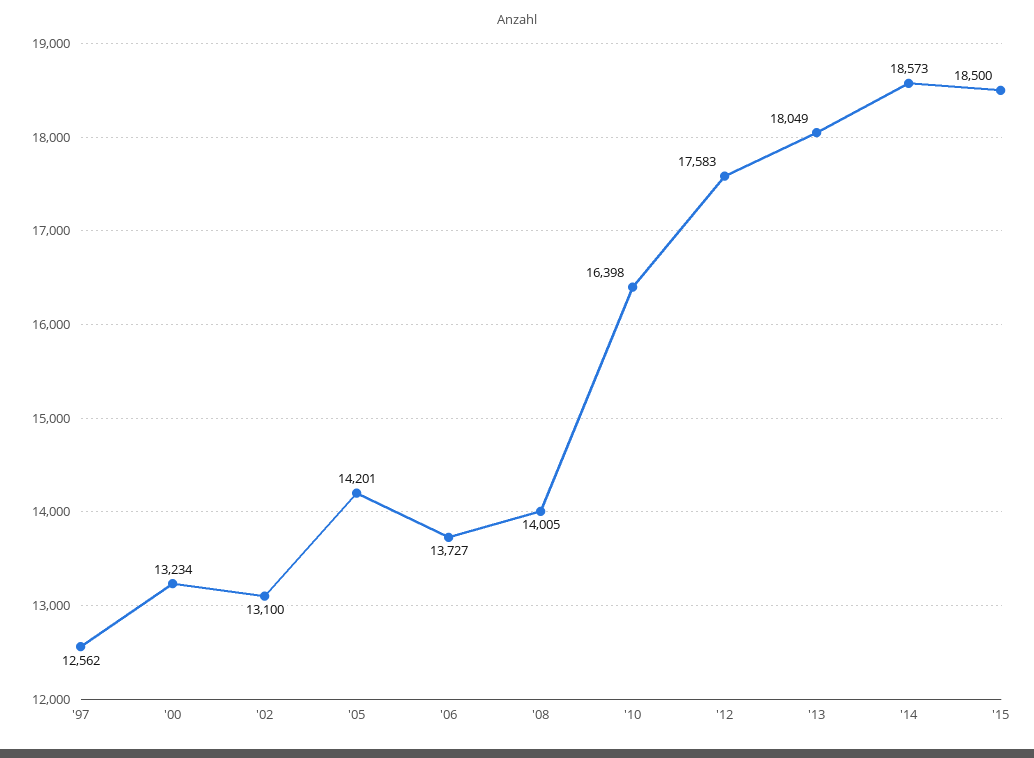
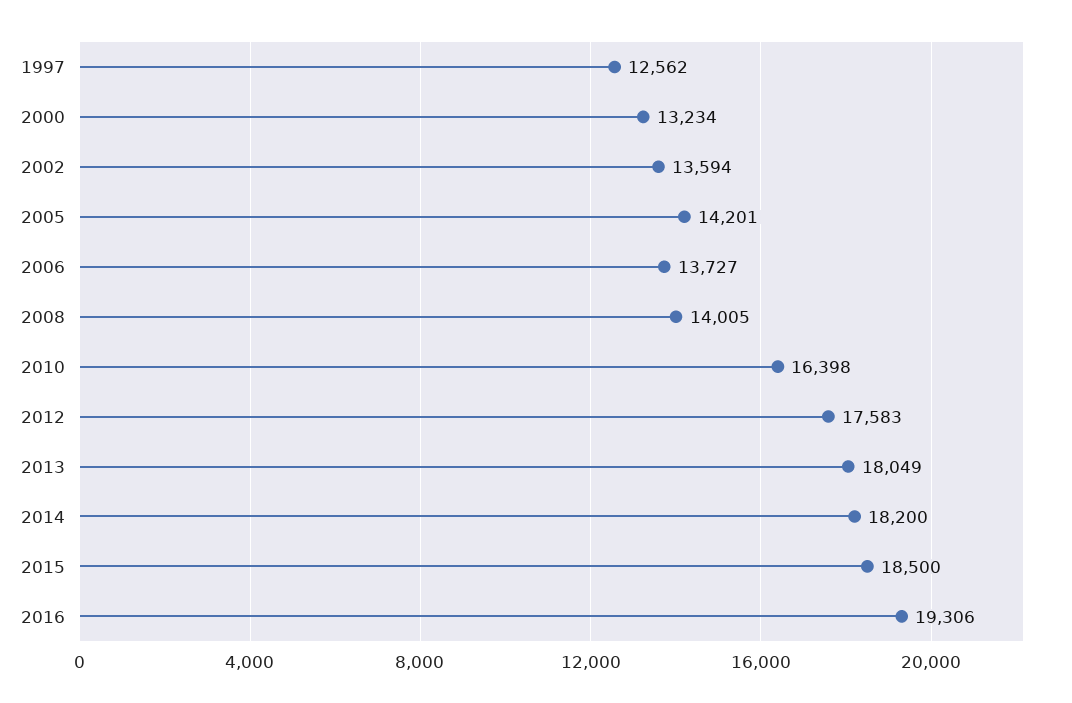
'02: 13100 -> 13594
'14: 18573 -> 18200
2016: none -> 19306

